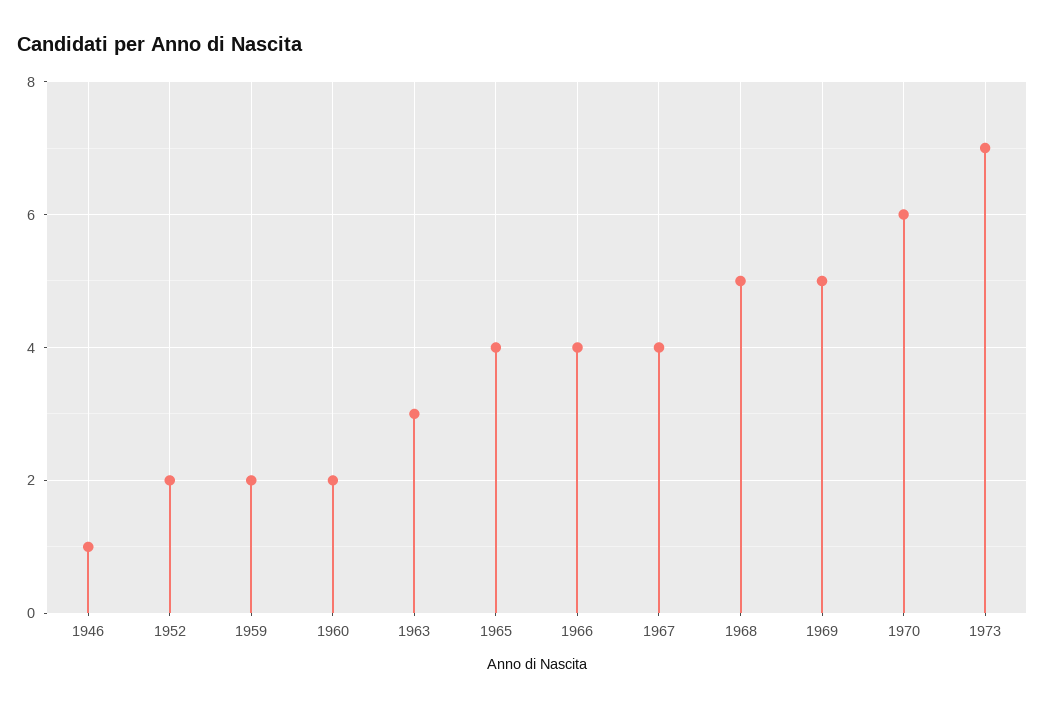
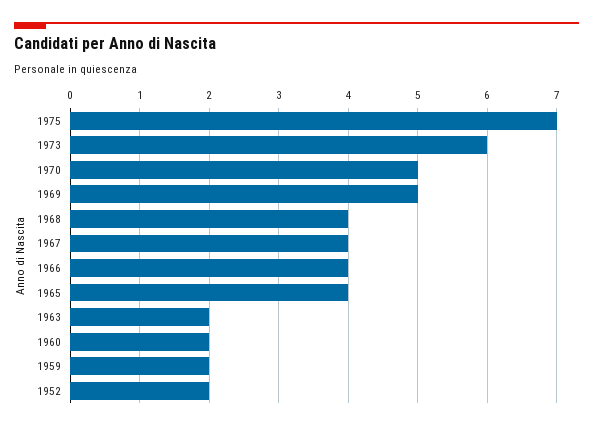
1946: 1 -> none
1963: 3 -> 2
1968: 5 -> 4
1970: 6 -> 5
1973: 7 -> 6
1975: none -> 7

